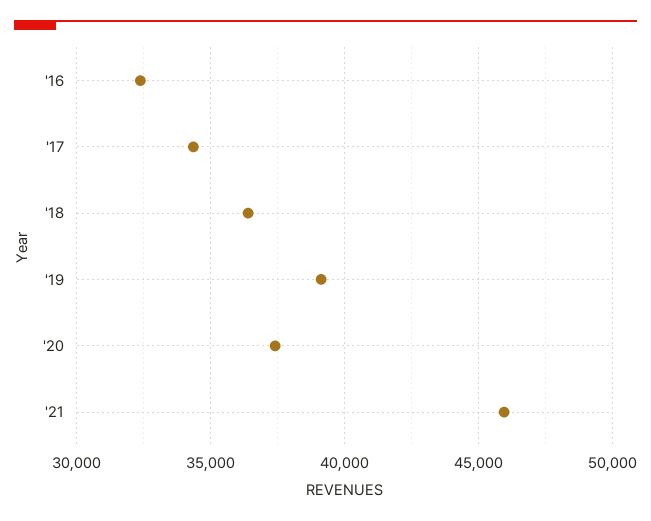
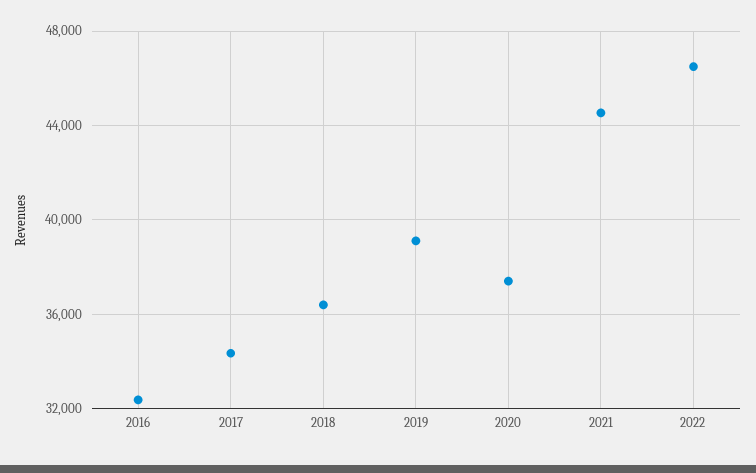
'21: 46000 -> 44500
2022: none -> 46500

